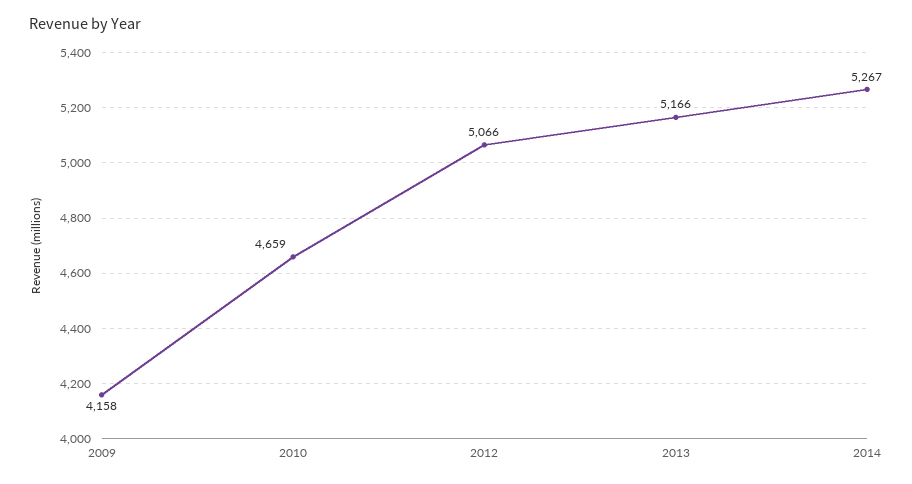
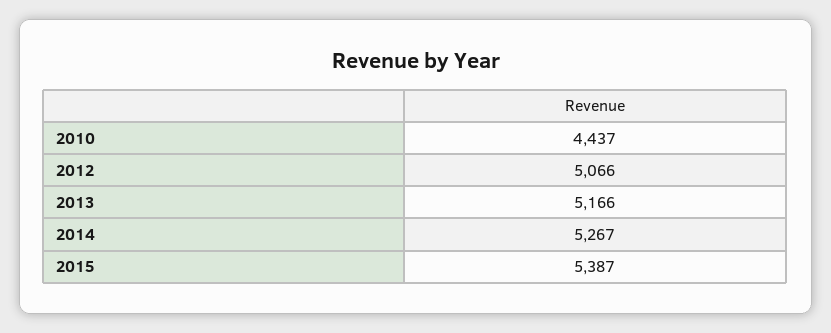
2009: 4158 -> none
2010: 4659 -> 4437
2015: none -> 5387

